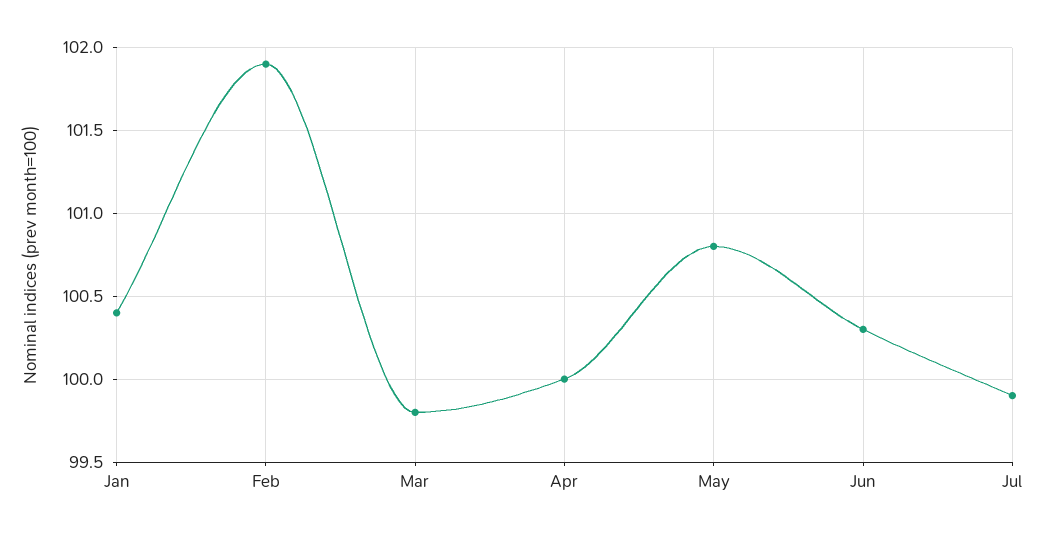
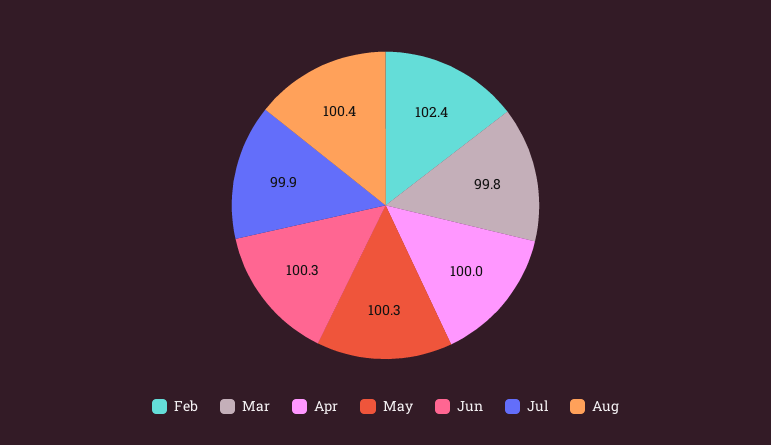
Jan: 100.4 -> none
Feb: 101.9 -> 102.4
May: 100.8 -> 100.3
Aug: none -> 100.4

